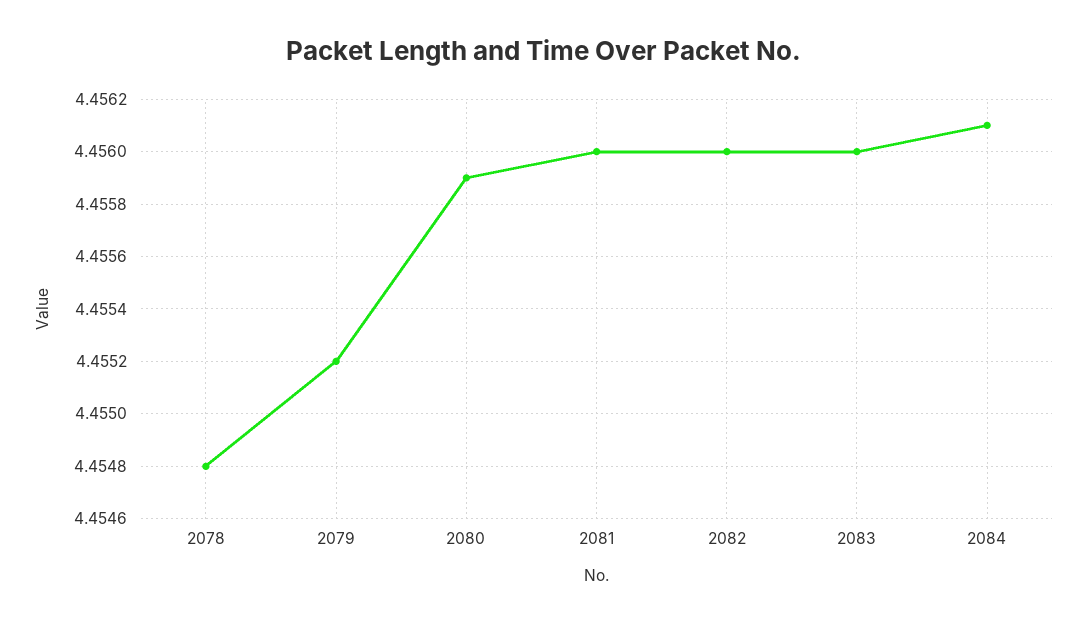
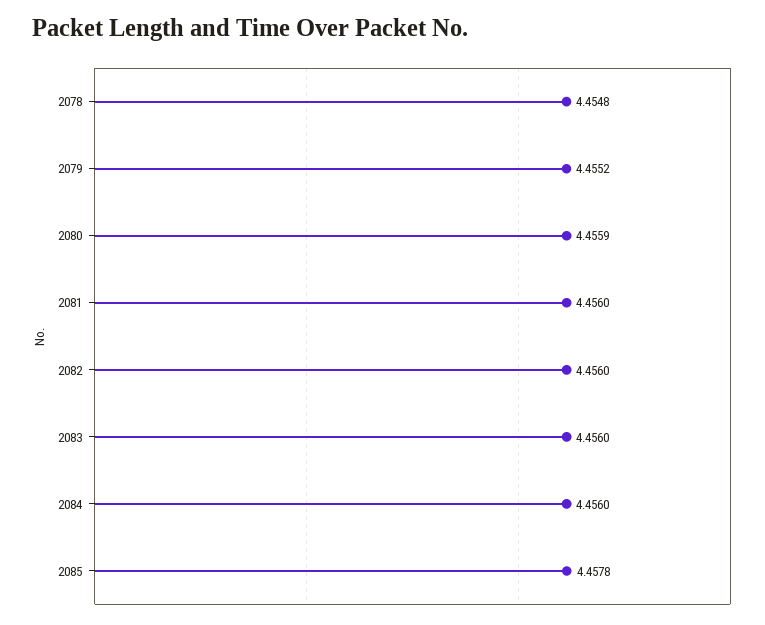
2084: 4.4561 -> 4.456
2085: none -> 4.4578

